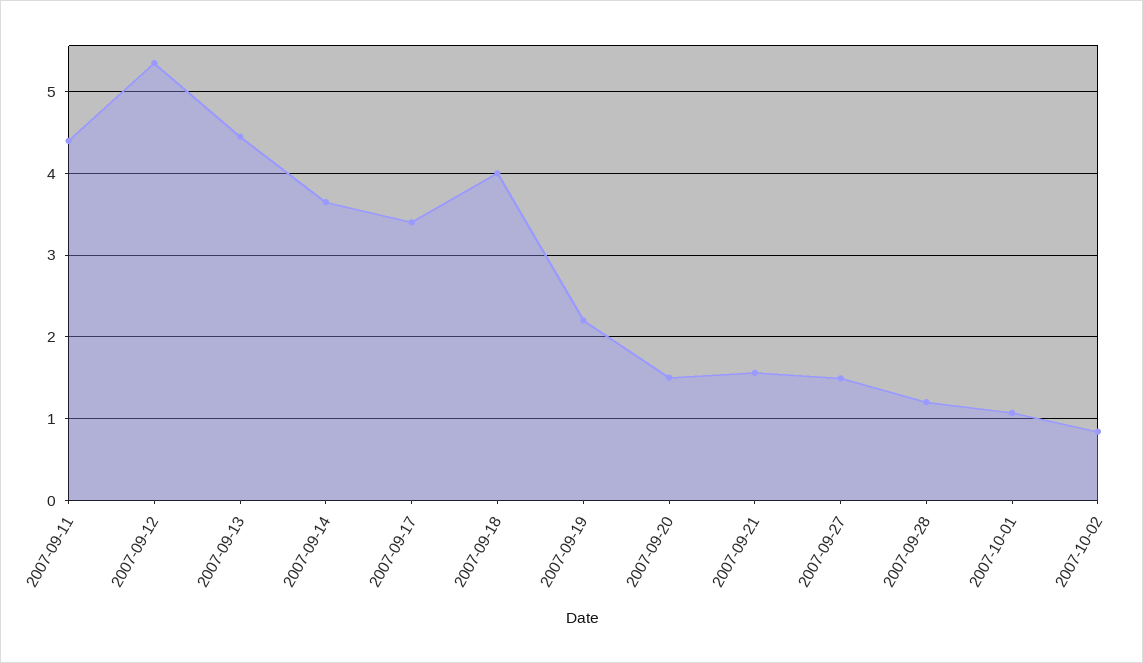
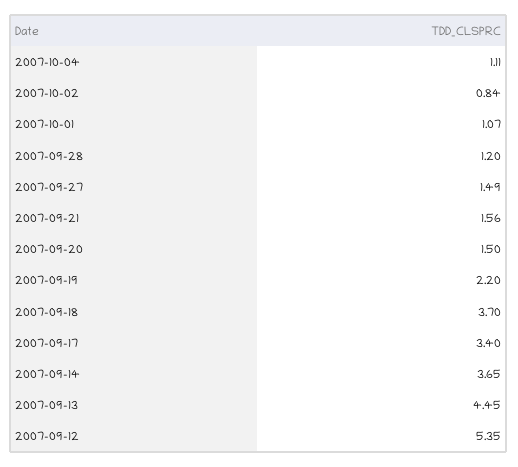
2007-09-11: 4.4 -> none
2007-09-18: 4 -> 3.7
2007-10-04: none -> 1.11

